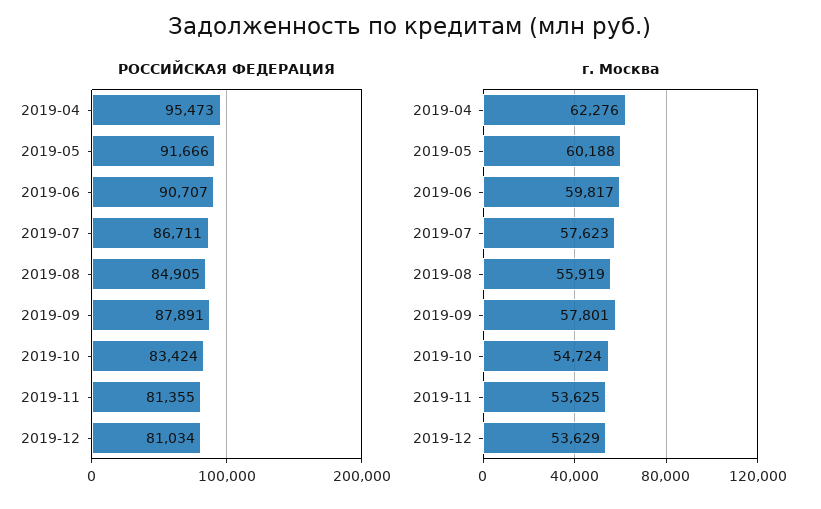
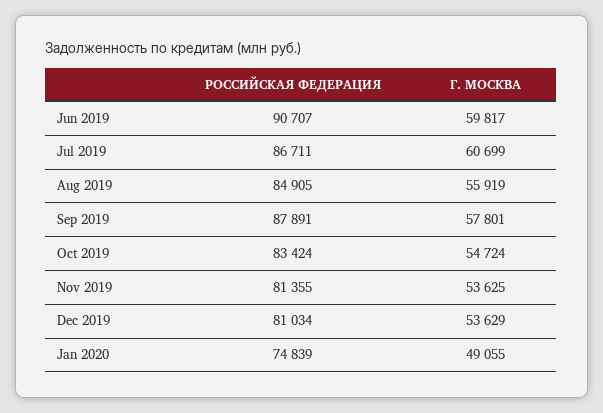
РОССИЙСКАЯ ФЕДЕРАЦИЯ, 2019-04: 95473 -> none
РОССИЙСКАЯ ФЕДЕРАЦИЯ, 2019-05: 91666 -> none
г. Москва, 2019-04: 62276 -> none
г. Москва, 2019-05: 60188 -> none
г. Москва, 2019-07: 57623 -> 60699
РОССИЙСКАЯ ФЕДЕРАЦИЯ, Jan 2020: none -> 74839
г. Москва, Jan 2020: none -> 49055

